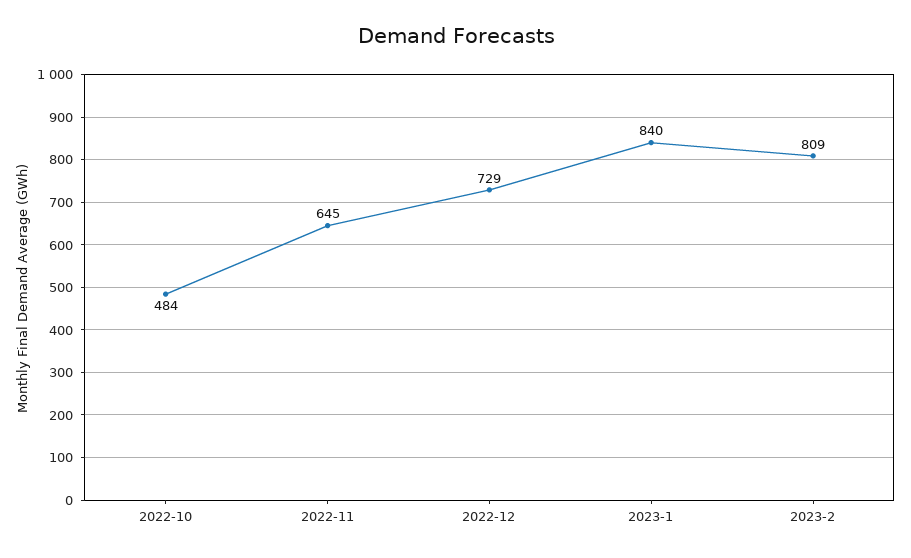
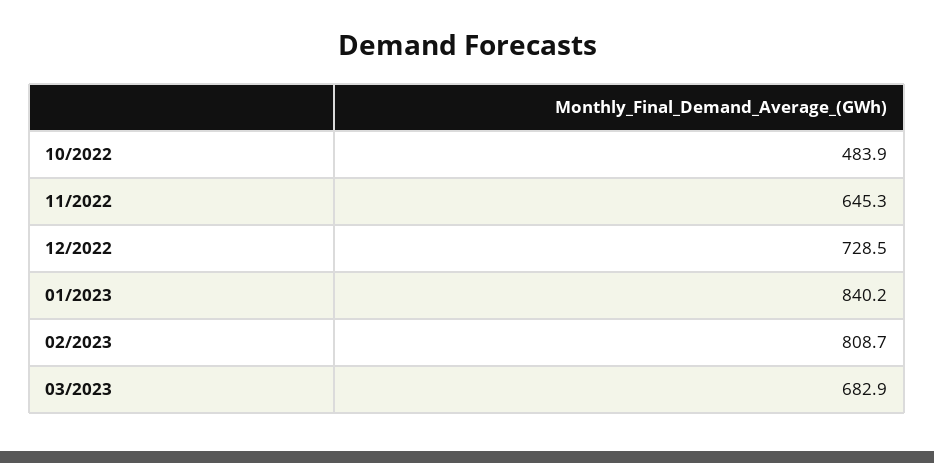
03/2023: none -> 682.9

